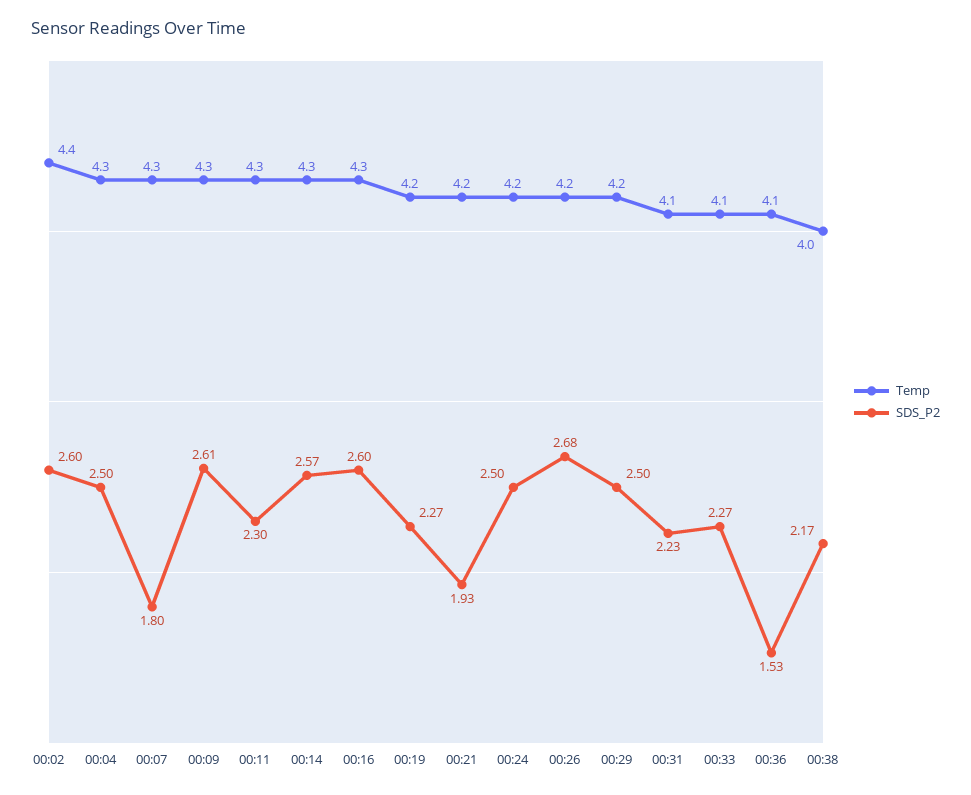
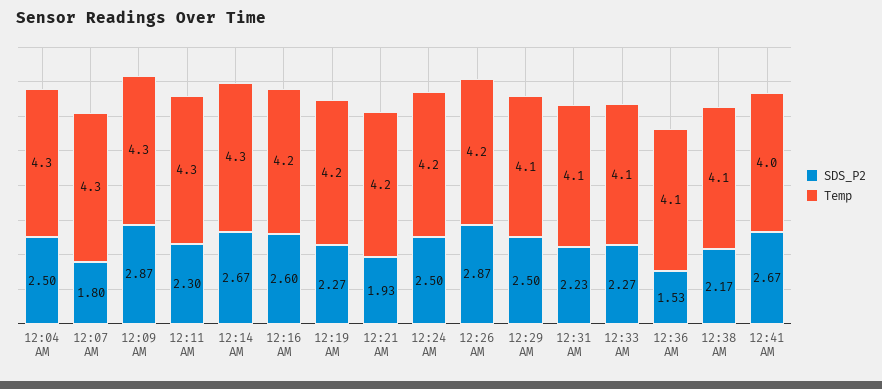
Temp, 00:02: 4.4 -> none
SDS_P2, 00:02: 2.6 -> none
SDS_P2, 00:09: 2.61 -> 2.87
SDS_P2, 00:14: 2.57 -> 2.67
Temp, 00:16: 4.3 -> 4.2
SDS_P2, 00:26: 2.68 -> 2.87
Temp, 00:29: 4.2 -> 4.1
Temp, 00:38: 4 -> 4.1
SDS_P2, 12:41 AM: none -> 2.67
Temp, 12:41 AM: none -> 4

